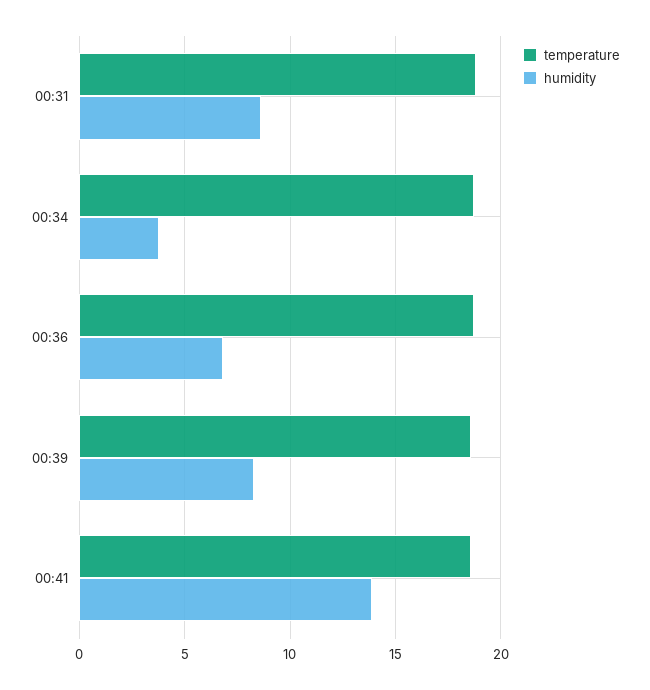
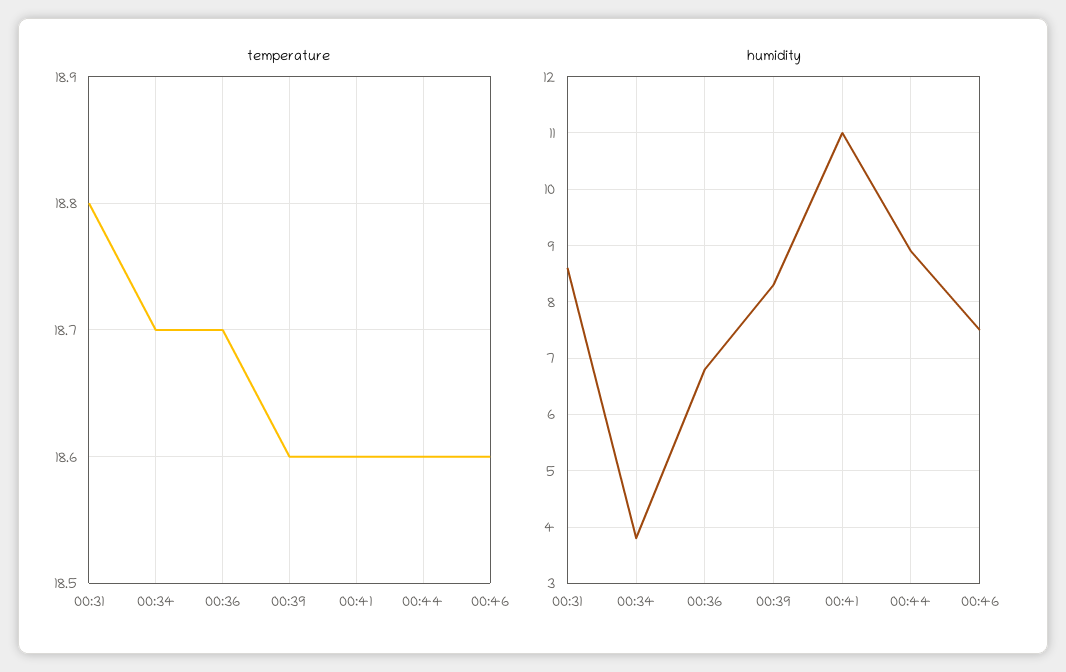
humidity, 00:41: 14 -> 11
temperature, 00:44: none -> 18.6
temperature, 00:46: none -> 18.6
humidity, 00:44: none -> 9
humidity, 00:46: none -> 7.5

